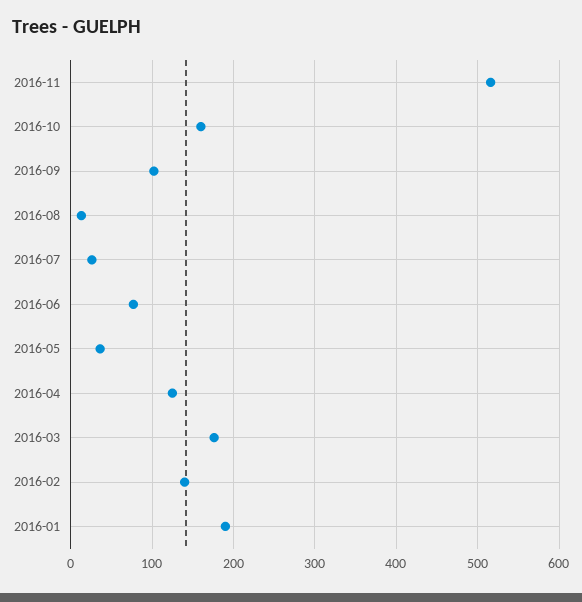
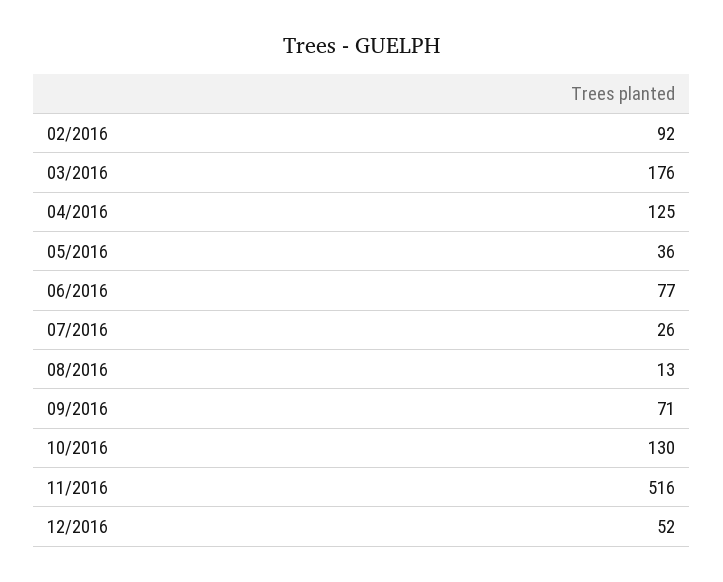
2016-10: 160 -> 130
2016-09: 100 -> 71
2016-02: 140 -> 92
2016-01: 190 -> none
12/2016: none -> 52

